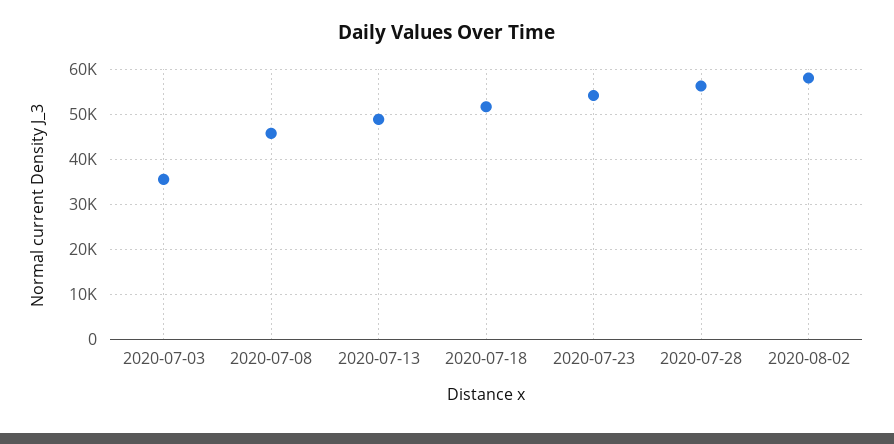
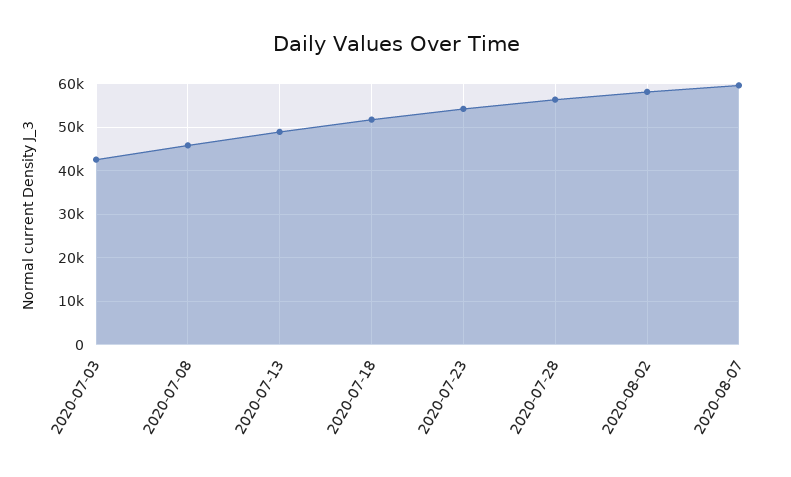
2020-07-03: 36000 -> 42000
2020-08-07: none -> 60000

